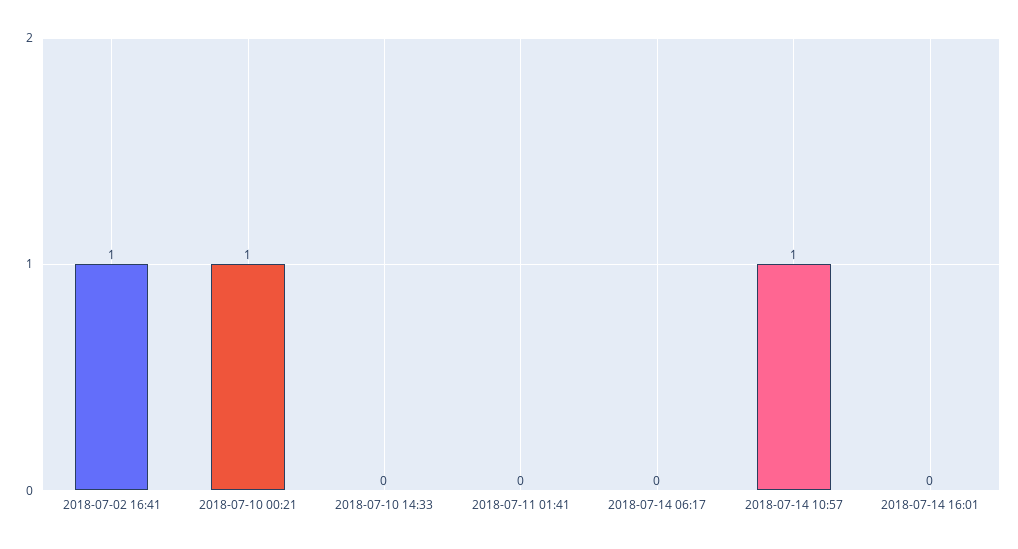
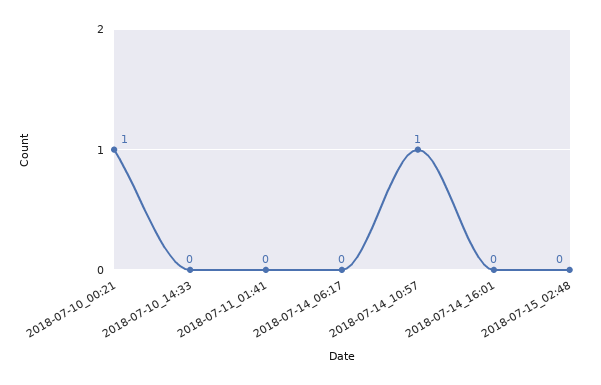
2018-07-02 16:41: 1 -> none
2018-07-15_02:48: none -> 0

